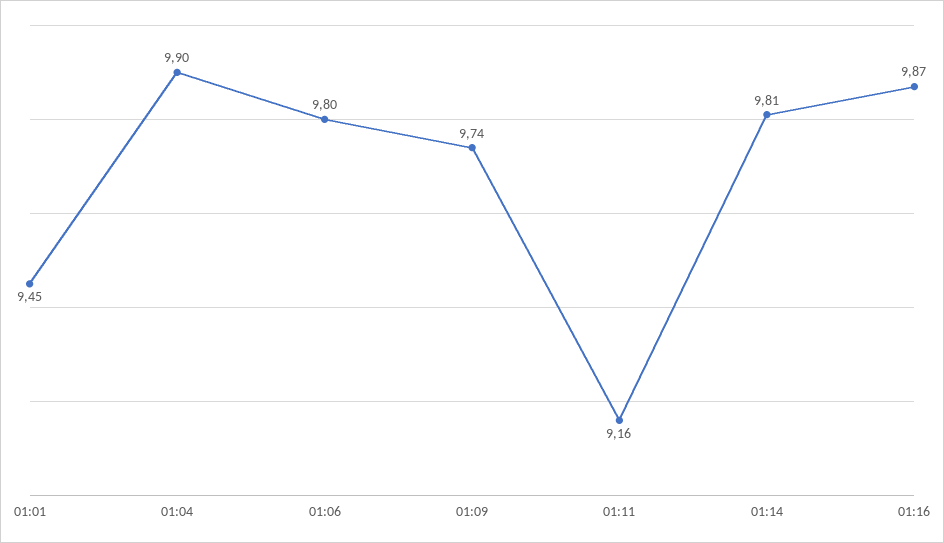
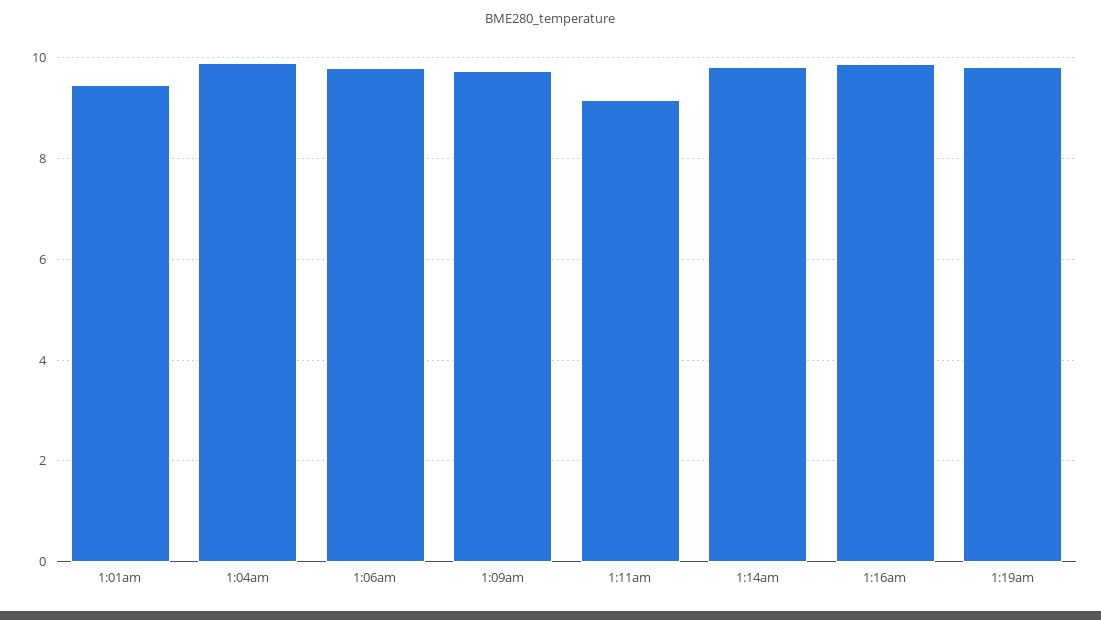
1:19am: none -> 9.8

